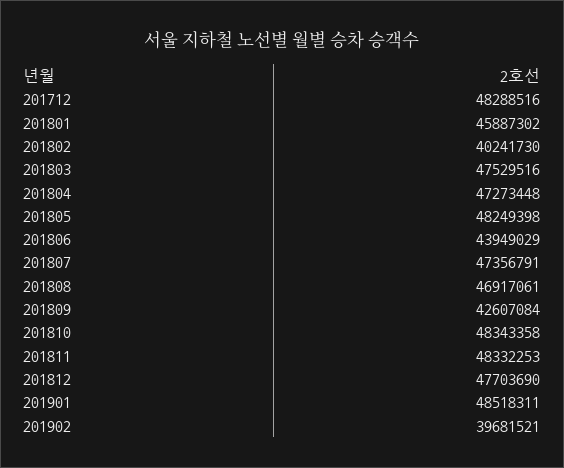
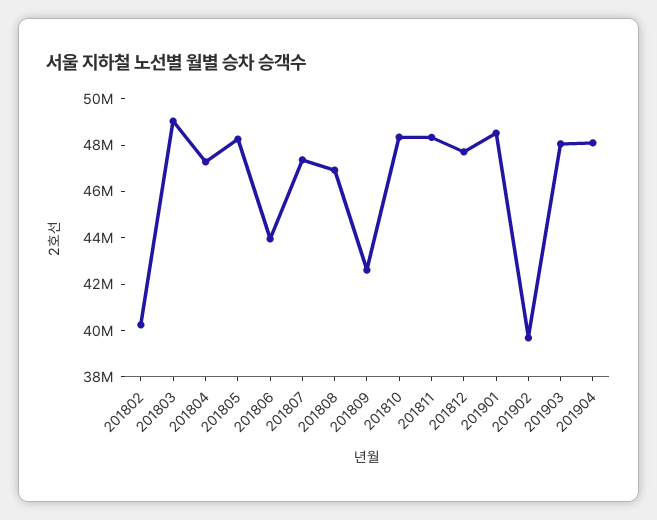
201712: 48288516 -> none
201801: 45887302 -> none
201803: 47529516 -> 49000000
201903: none -> 48000000
201904: none -> 48000000

